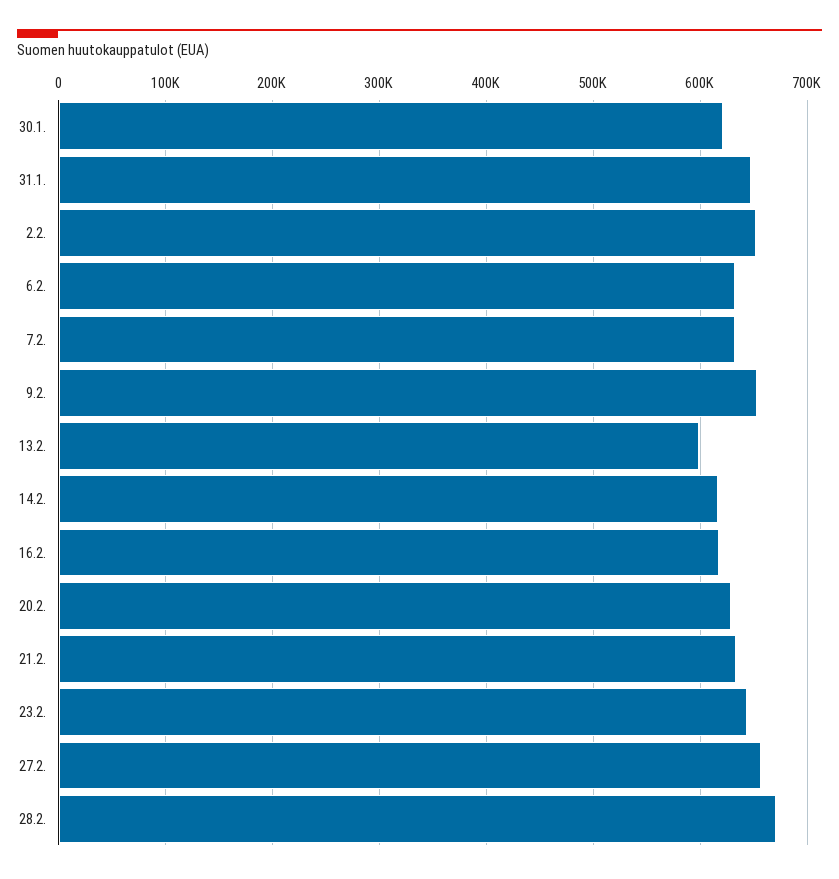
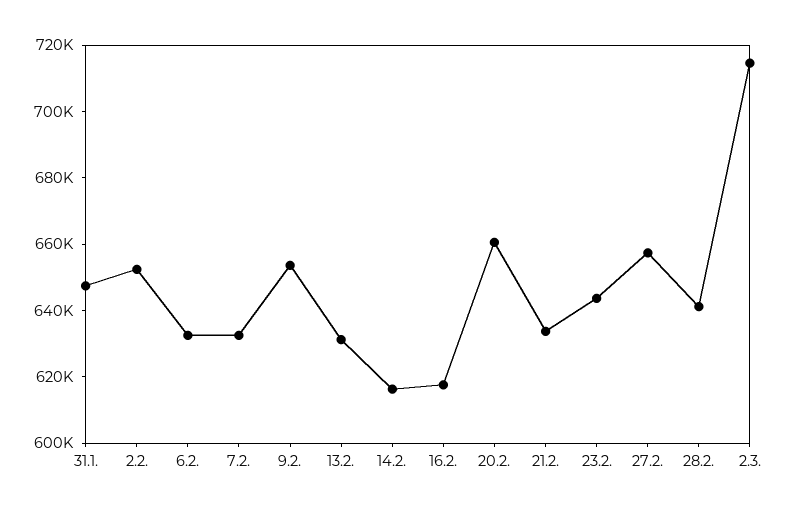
30.1.: 620000 -> none
13.2.: 600000 -> 630000
20.2.: 630000 -> 660000
28.2.: 670000 -> 640000
2.3.: none -> 715000

